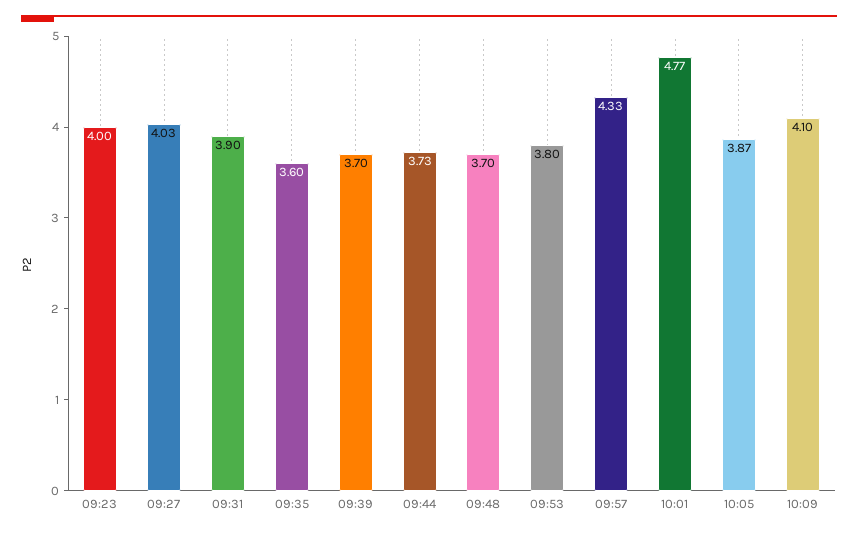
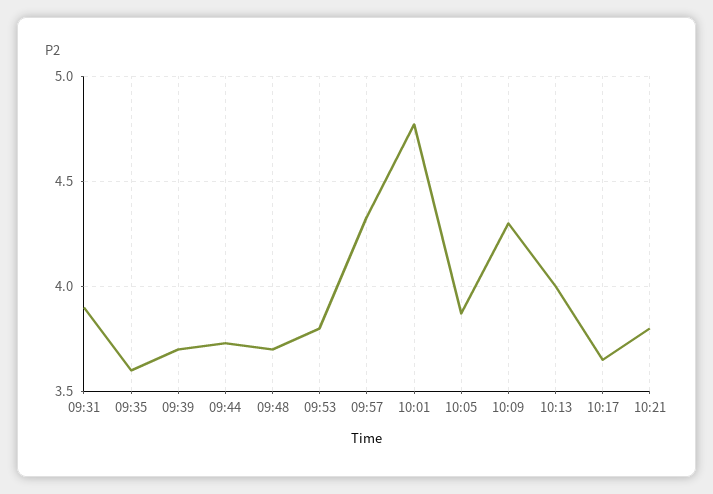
09:23: 4 -> none
09:27: 4.03 -> none
10:09: 4.1 -> 4.3
10:13: none -> 4
10:17: none -> 3.65
10:21: none -> 3.8

